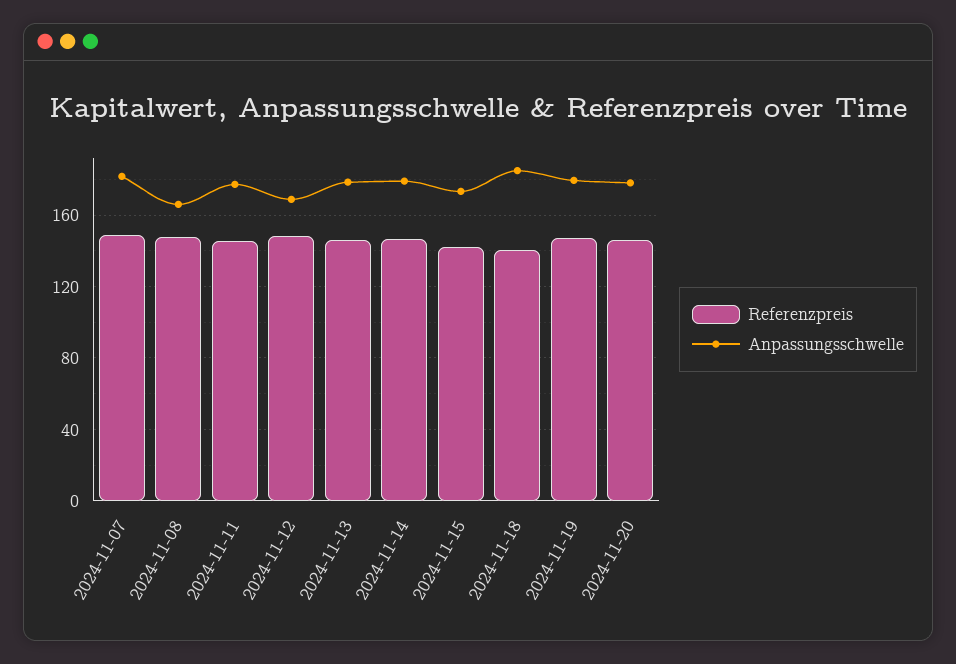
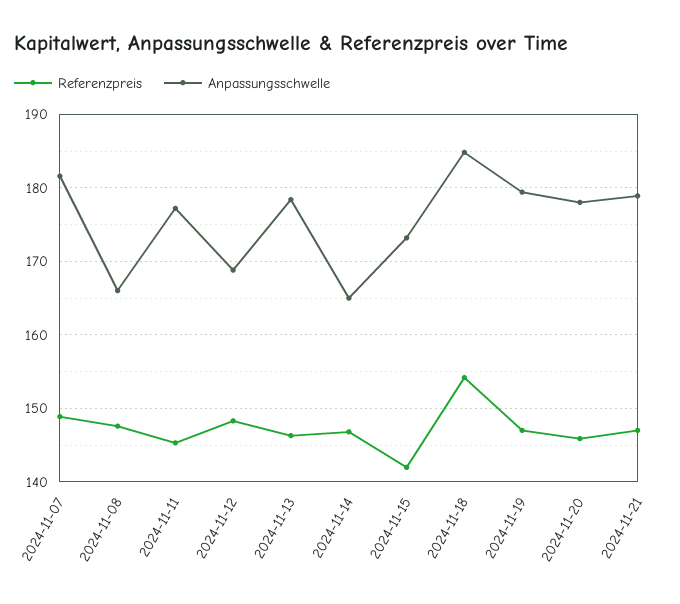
Anpassungsschwelle, 2024-11-14: 180 -> 165
Referenzpreis, 2024-11-18: 140 -> 154
Referenzpreis, 2024-11-21: none -> 147
Anpassungsschwelle, 2024-11-21: none -> 179

